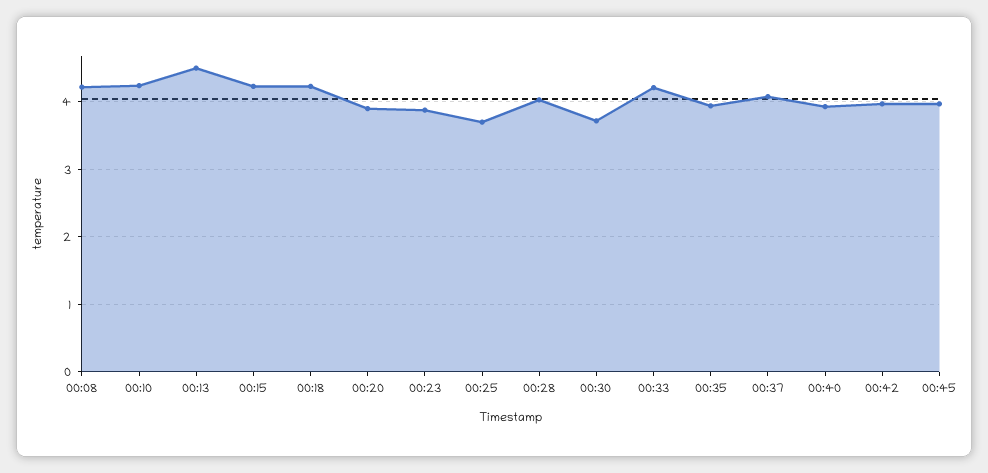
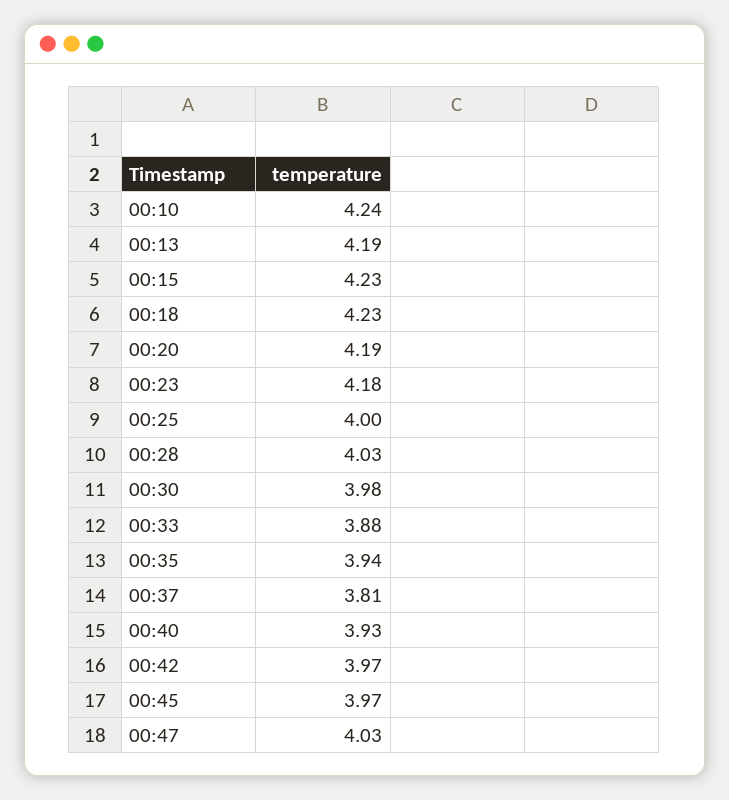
00:08: 4.2 -> none
00:13: 4.5 -> 4.19
00:20: 3.9 -> 4.19
00:23: 3.9 -> 4.18
00:25: 3.7 -> 4
00:30: 3.7 -> 3.98
00:33: 4.2 -> 3.88
00:37: 4.1 -> 3.81
00:47: none -> 4.03

